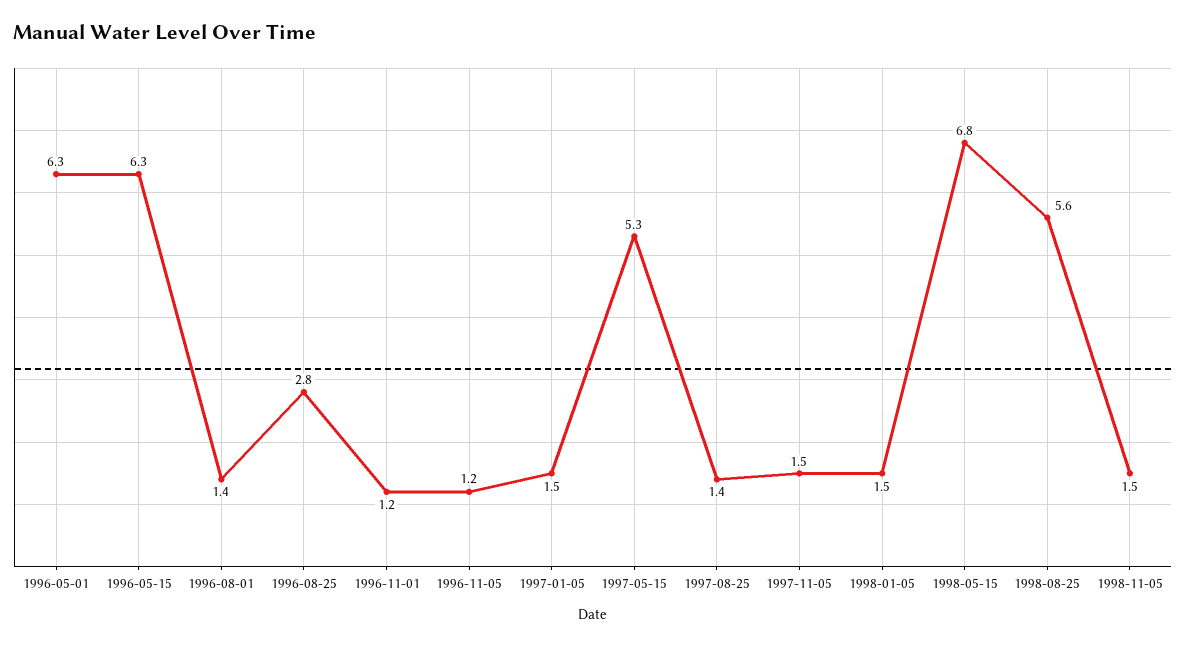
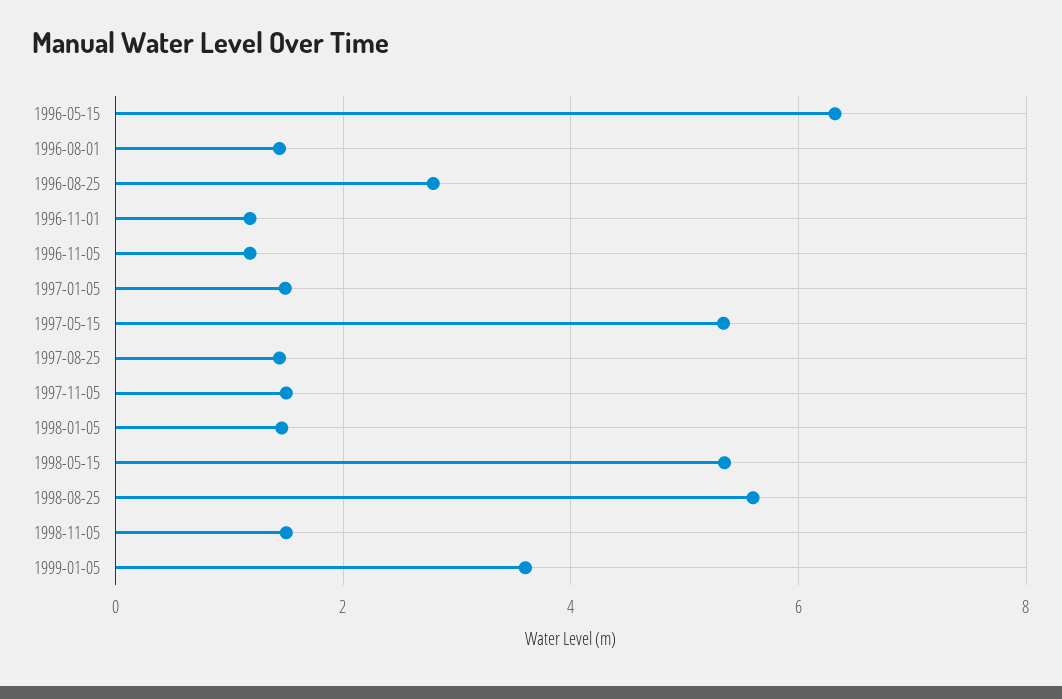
1996-05-01: 6.3 -> none
1998-05-15: 6.8 -> 5.4
1999-01-05: none -> 3.6

